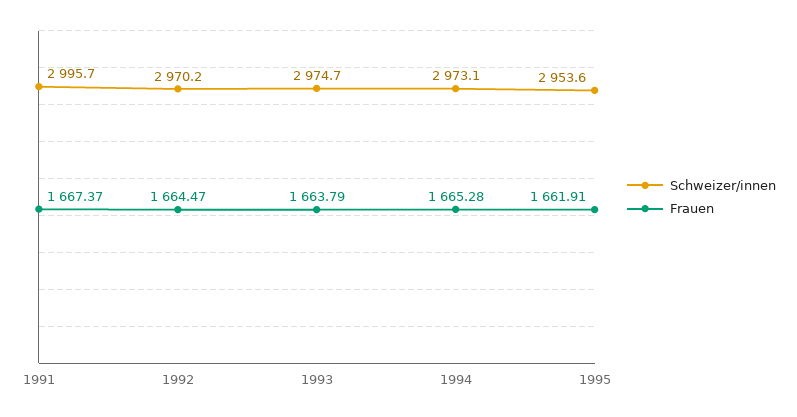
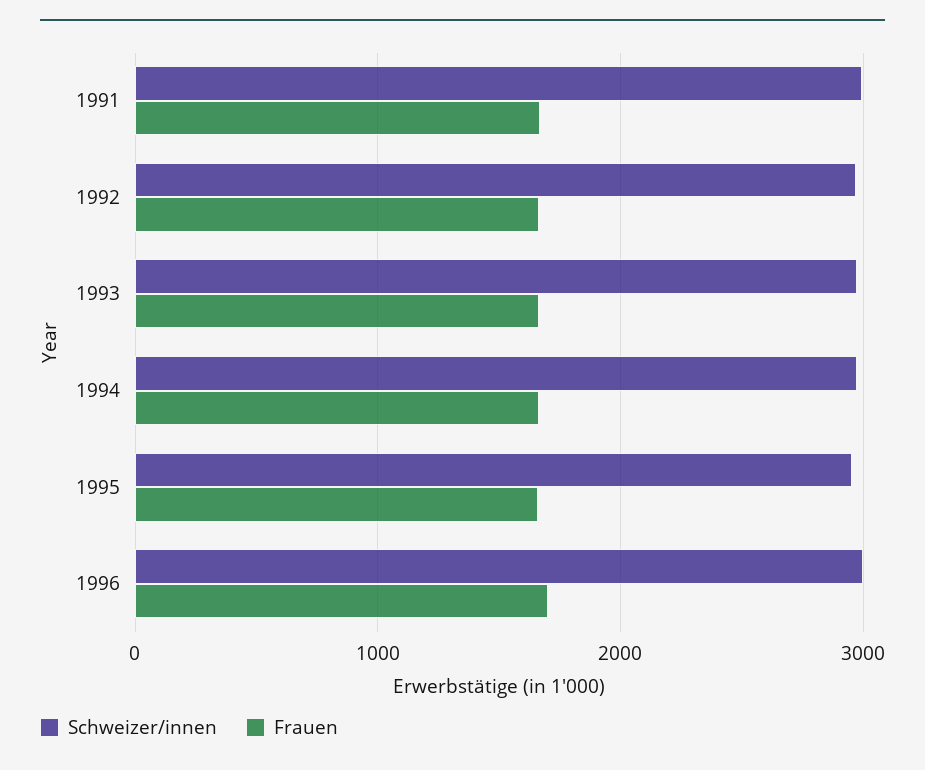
Schweizer/innen, 1996: none -> 3000
Frauen, 1996: none -> 1700

